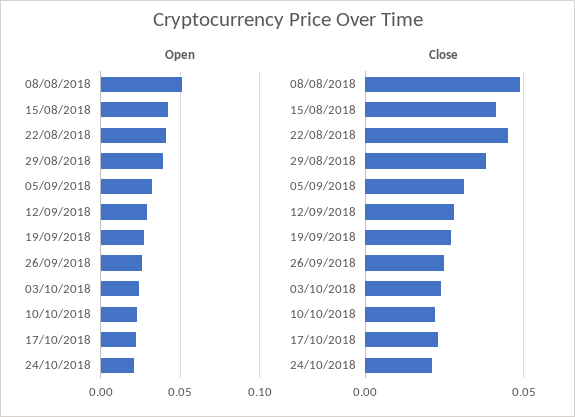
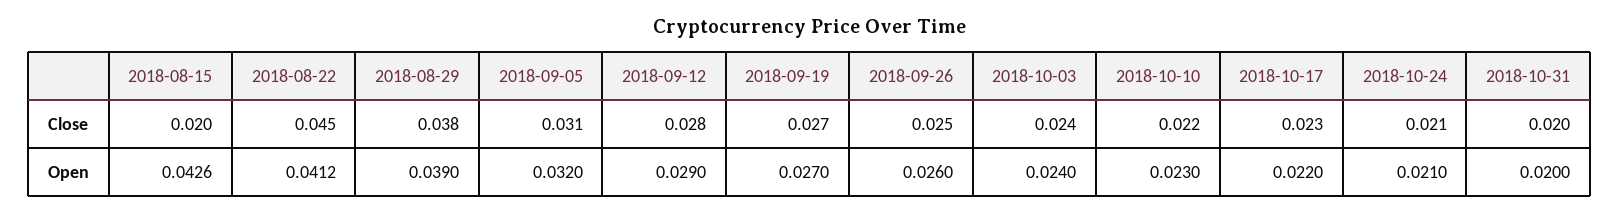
Open, 08/08/2018: 0.05 -> none
Close, 08/08/2018: 0.05 -> none
Close, 15/08/2018: 0.04 -> 0.02
Close, 2018-10-31: none -> 0.02
Open, 2018-10-31: none -> 0.02

